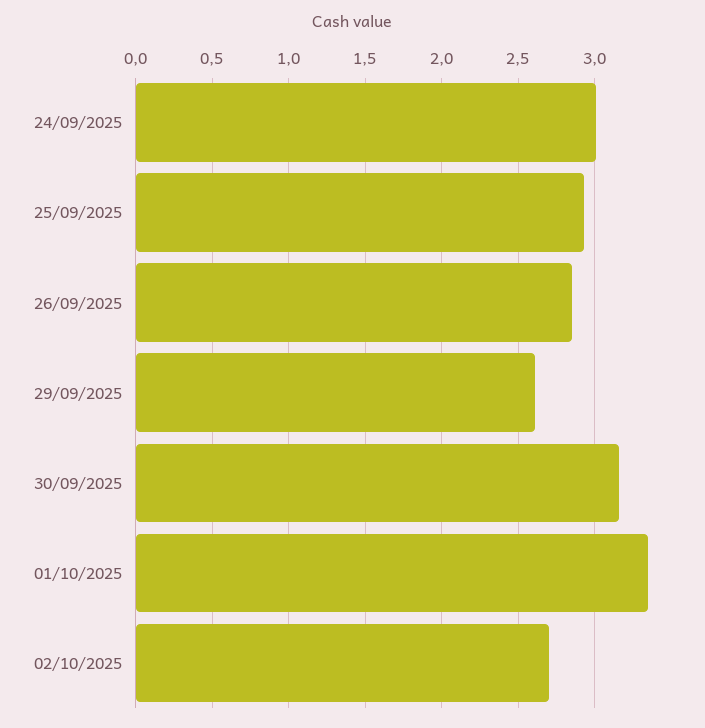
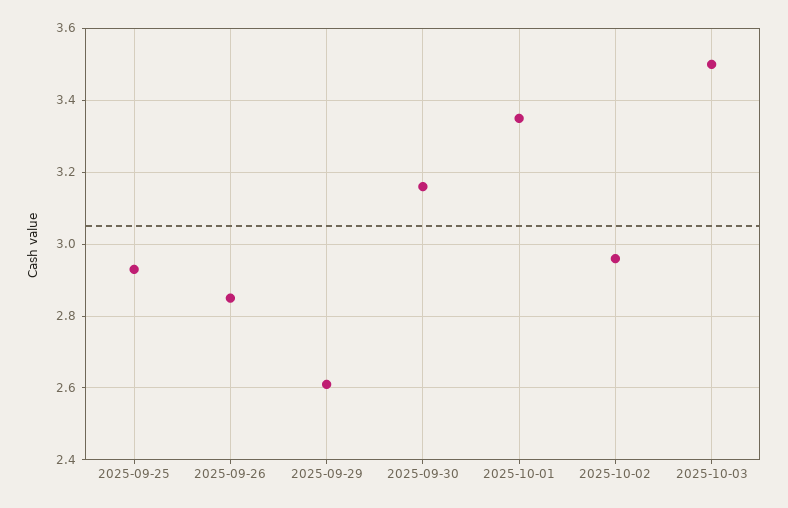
24/09/2025: 3 -> none
02/10/2025: 2.7 -> 2.95
2025-10-03: none -> 3.5

